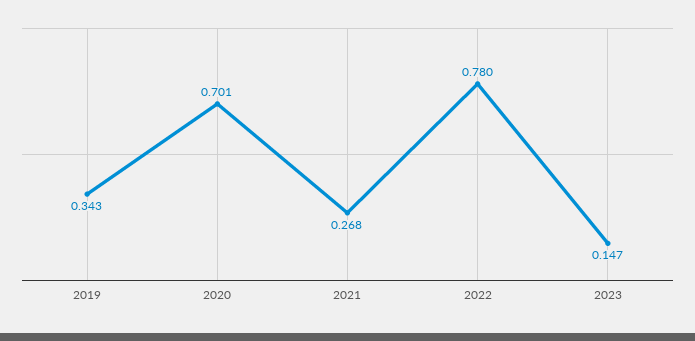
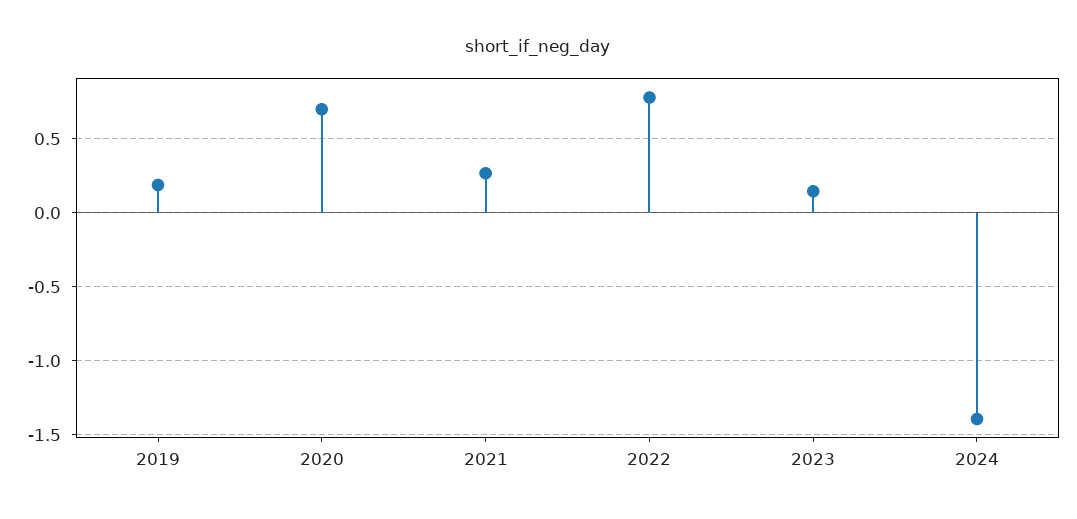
2019: 0.343 -> 0.2
2024: none -> -1.4

